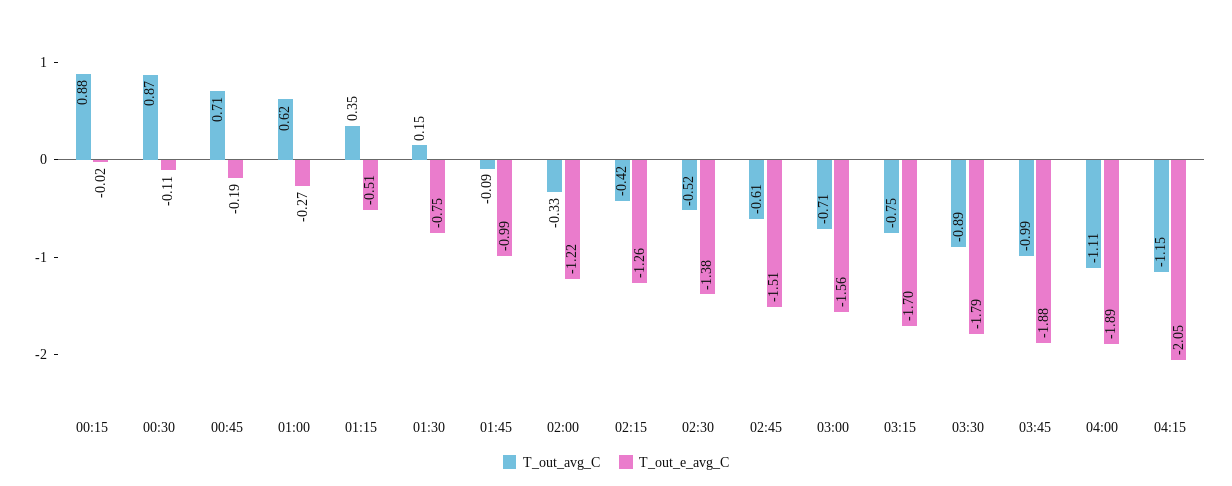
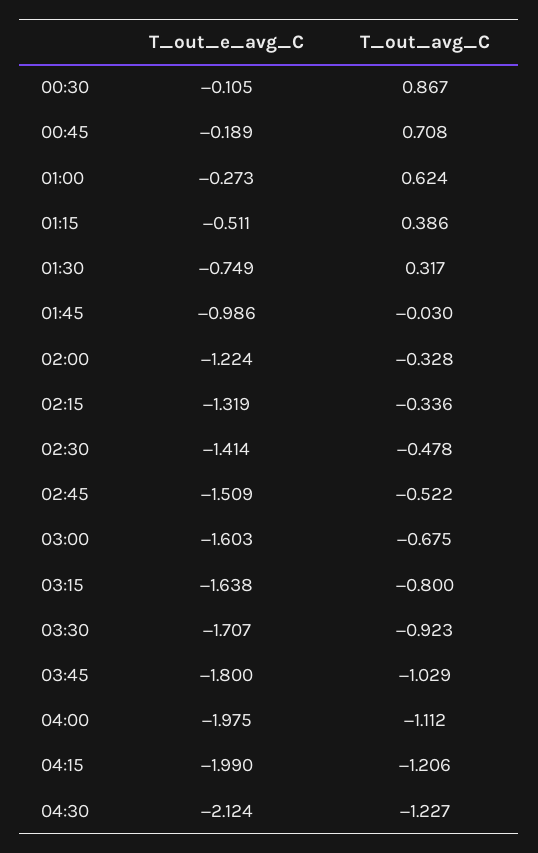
T_out_avg_C, 00:15: 0.88 -> none
T_out_e_avg_C, 00:15: -0.02 -> none
T_out_avg_C, 01:15: 0.35 -> 0.386
T_out_avg_C, 01:30: 0.15 -> 0.317
T_out_avg_C, 01:45: -0.09 -> -0.03
T_out_avg_C, 02:15: -0.42 -> -0.336
T_out_e_avg_C, 02:15: -1.26 -> -1.319
T_out_avg_C, 02:30: -0.52 -> -0.478
T_out_e_avg_C, 02:30: -1.38 -> -1.414
T_out_avg_C, 02:45: -0.61 -> -0.522
T_out_avg_C, 03:00: -0.71 -> -0.675
T_out_e_avg_C, 03:00: -1.56 -> -1.603
T_out_avg_C, 03:15: -0.75 -> -0.8
T_out_e_avg_C, 03:15: -1.7 -> -1.638
T_out_avg_C, 03:30: -0.89 -> -0.923
T_out_e_avg_C, 03:30: -1.79 -> -1.707
T_out_avg_C, 03:45: -0.99 -> -1.029
T_out_e_avg_C, 03:45: -1.88 -> -1.8
T_out_e_avg_C, 04:00: -1.89 -> -1.975
T_out_avg_C, 04:15: -1.15 -> -1.206
T_out_e_avg_C, 04:15: -2.05 -> -1.99
T_out_e_avg_C, 04:30: none -> -2.124
T_out_avg_C, 04:30: none -> -1.227

